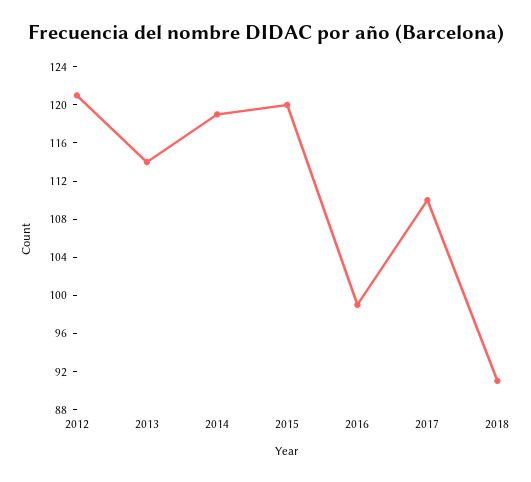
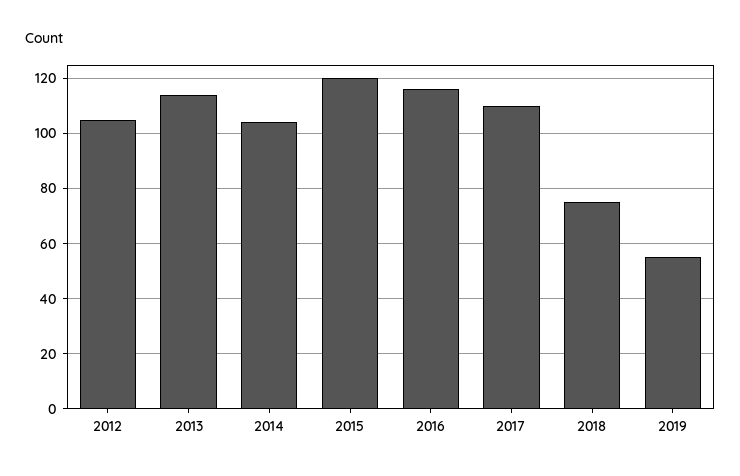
2012: 121 -> 105
2014: 119 -> 105
2016: 99 -> 115
2018: 91 -> 75
2019: none -> 55

